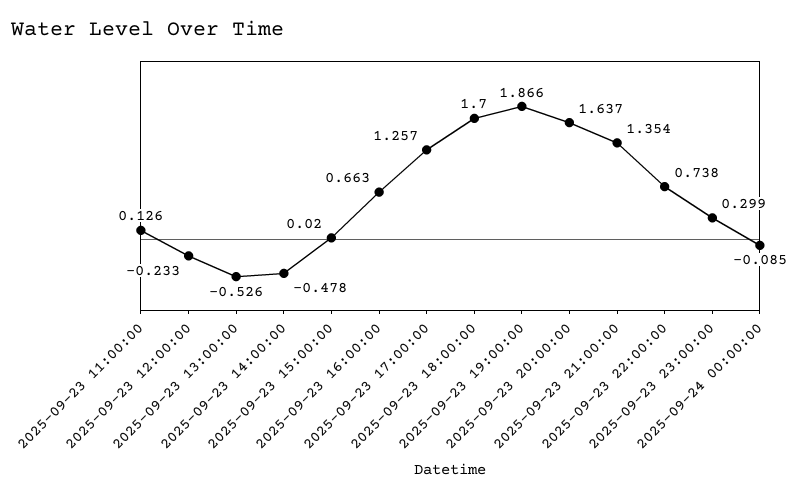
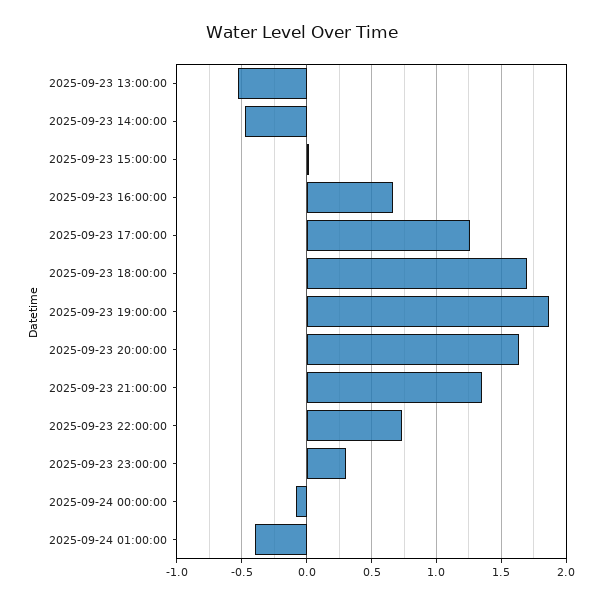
2025-09-23 11:00:00: 0.126 -> none
2025-09-23 12:00:00: -0.233 -> none
2025-09-24 01:00:00: none -> -0.4

